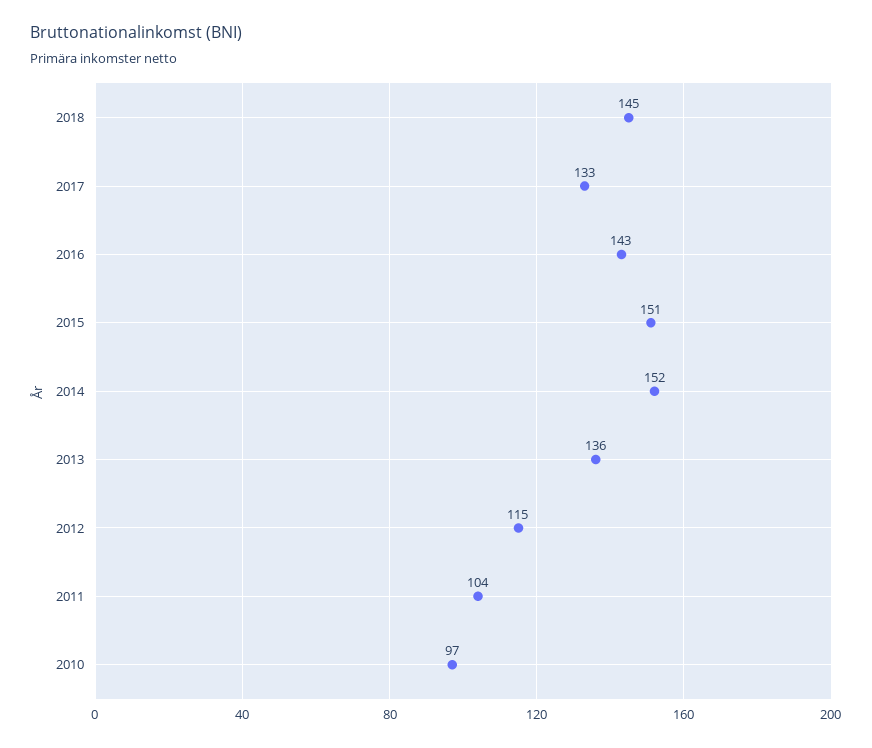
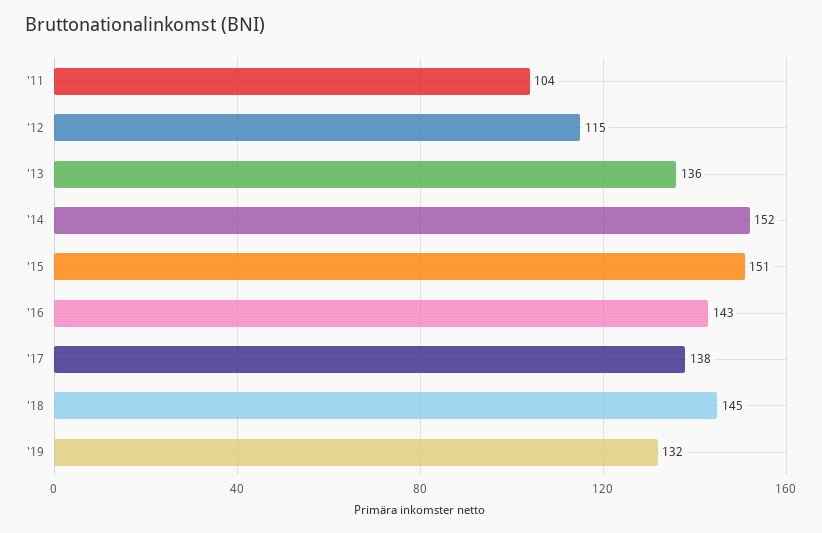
2017: 133 -> 138
2010: 97 -> none
'19: none -> 132

